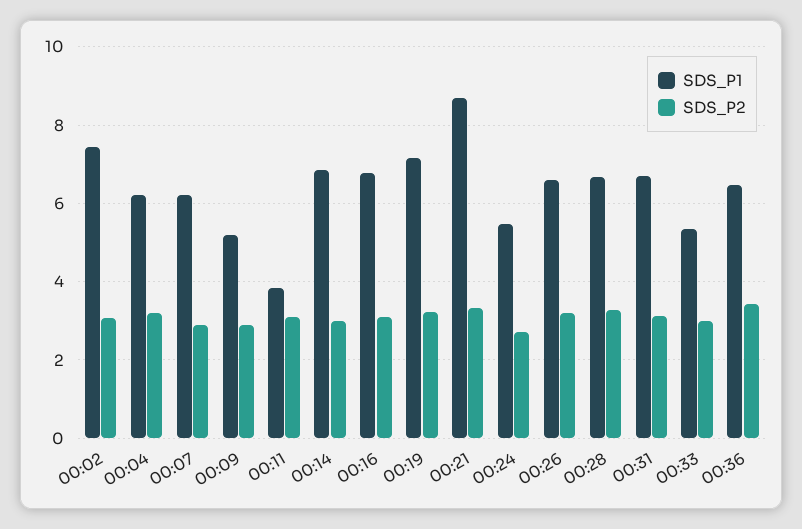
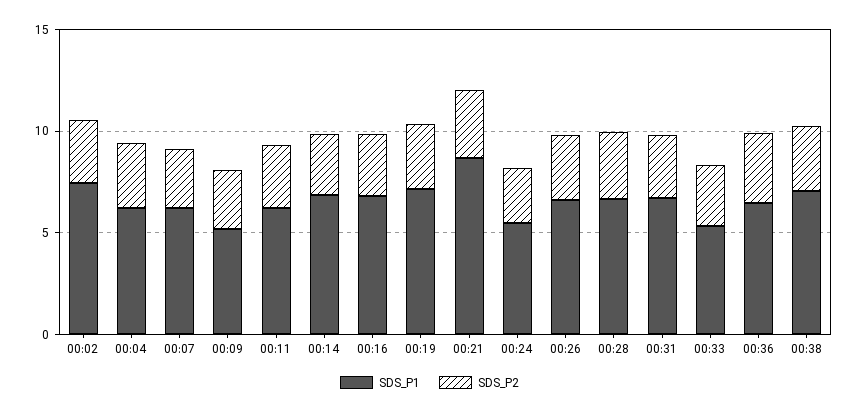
SDS_P1, 00:11: 3.8 -> 6
SDS_P1, 00:38: none -> 7
SDS_P2, 00:38: none -> 3

